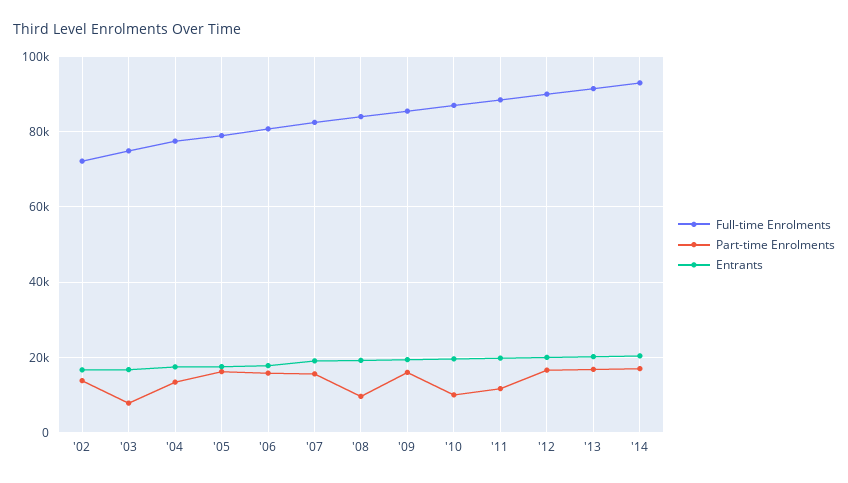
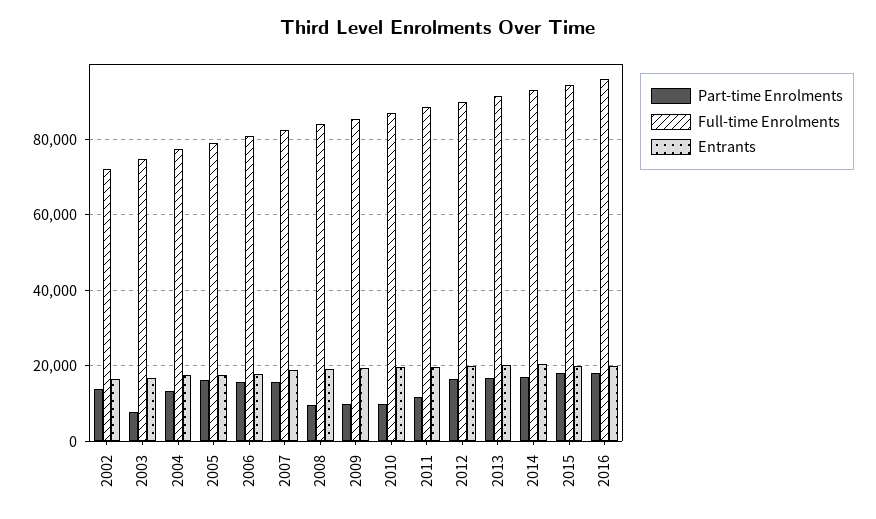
Part-time Enrolments, '09: 16000 -> 10000
Part-time Enrolments, 2015: none -> 18000
Full-time Enrolments, 2015: none -> 94000
Entrants, 2015: none -> 20000
Part-time Enrolments, 2016: none -> 18000
Full-time Enrolments, 2016: none -> 96000
Entrants, 2016: none -> 20000

